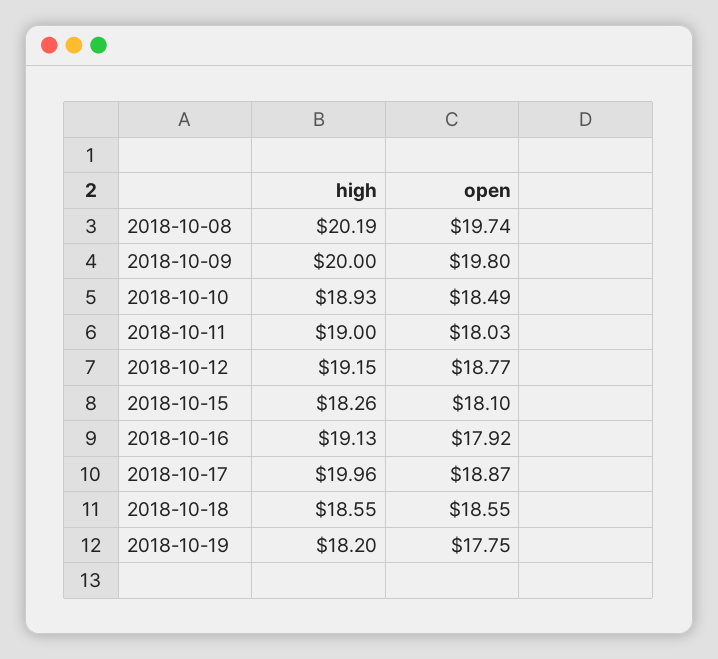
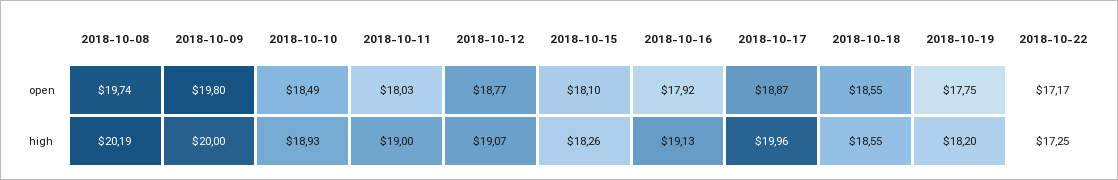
high, 2018-10-12: 19.15 -> 19.07
open, 2018-10-22: none -> 17.17
high, 2018-10-22: none -> 17.25

